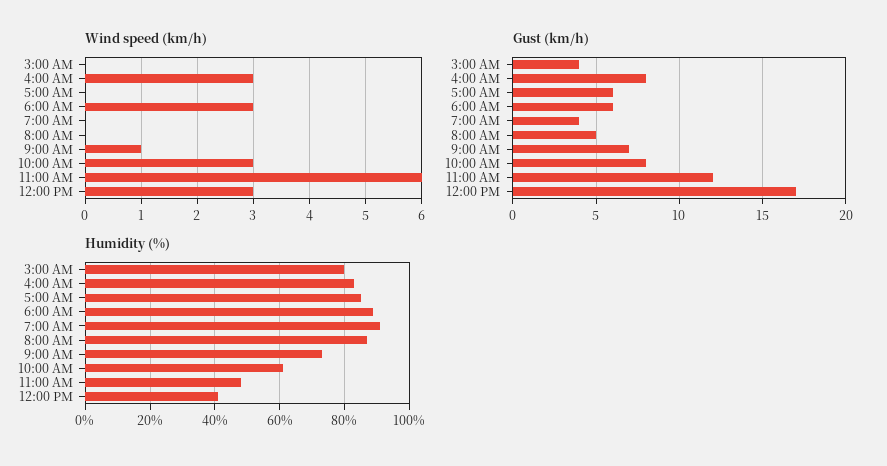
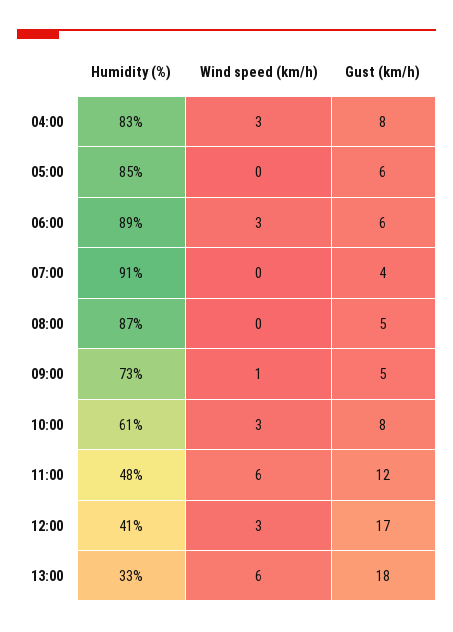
Wind speed (km/h), 3:00 AM: 0 -> none
Gust (km/h), 3:00 AM: 4 -> none
Gust (km/h), 9:00 AM: 7 -> 5
Humidity (%), 3:00 AM: 80 -> none
Humidity (%), 13:00: none -> 33
Wind speed (km/h), 13:00: none -> 6
Gust (km/h), 13:00: none -> 18

